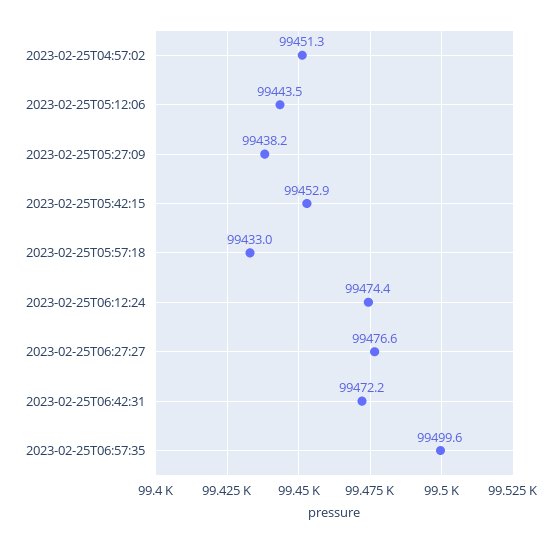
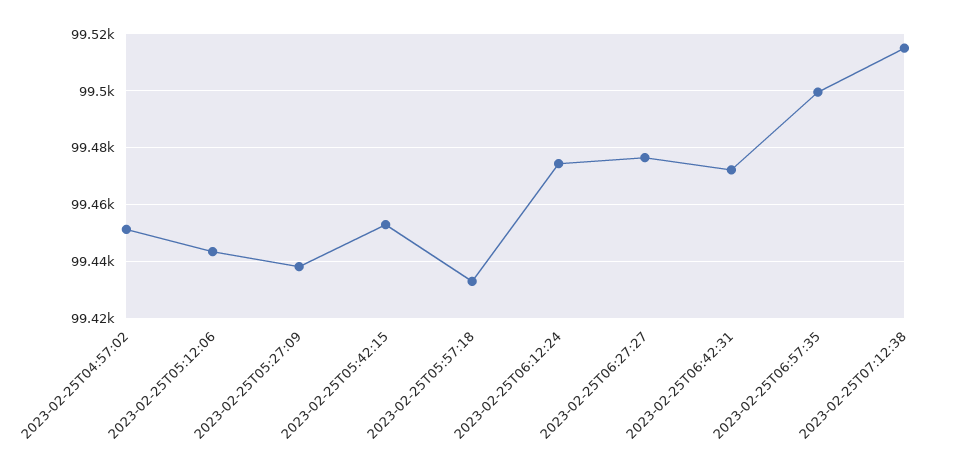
2023-02-25T07:12:38: none -> 99515

